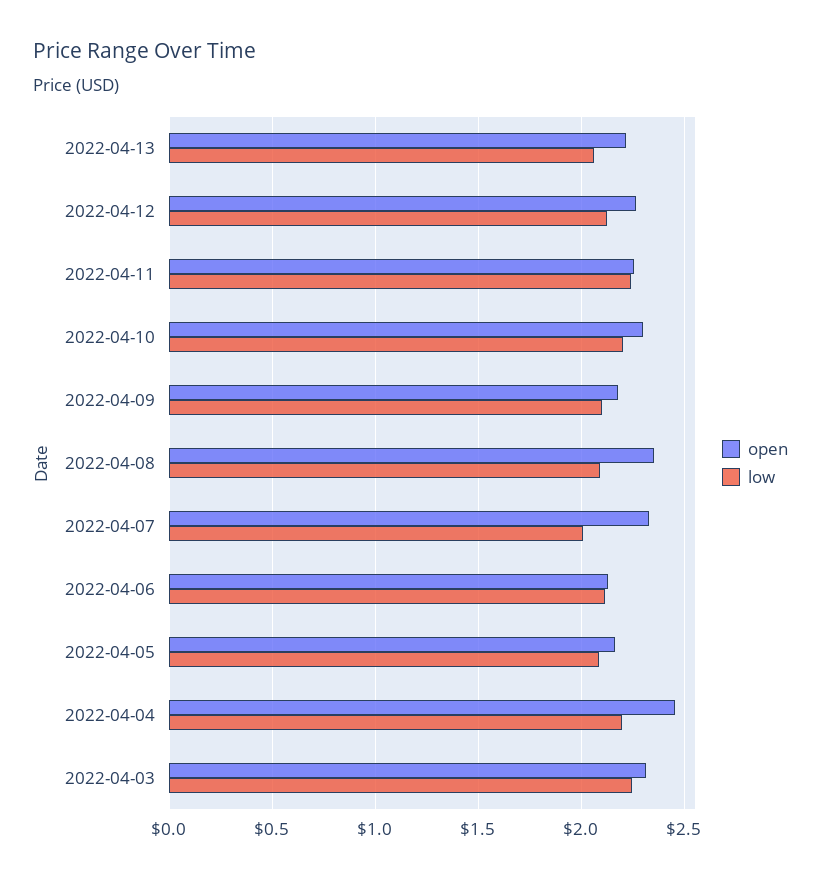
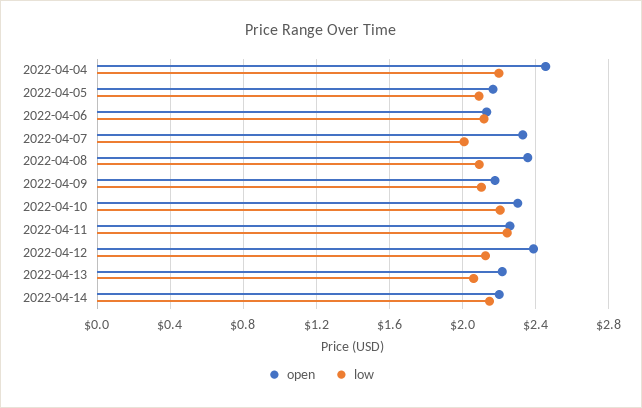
open, 2022-04-12: 2.25 -> 2.4
open, 2022-04-03: 2.3 -> none
low, 2022-04-03: 2.25 -> none
open, 2022-04-14: none -> 2.2
low, 2022-04-14: none -> 2.15

